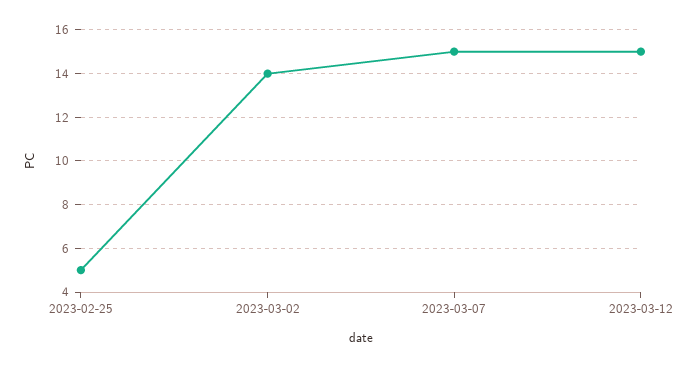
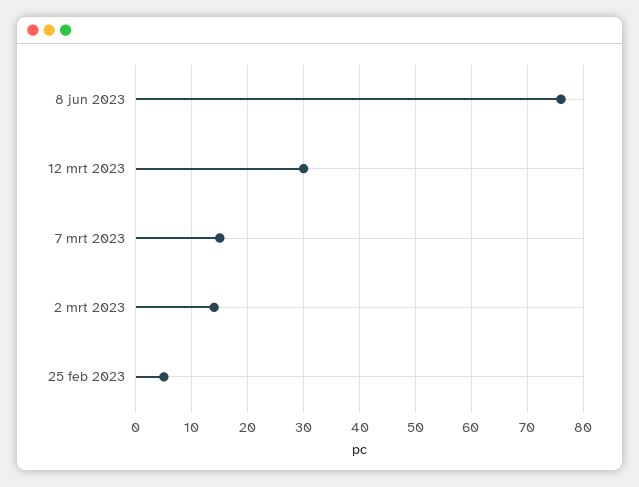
2023-03-12: 15 -> 30
8 jun 2023: none -> 75

